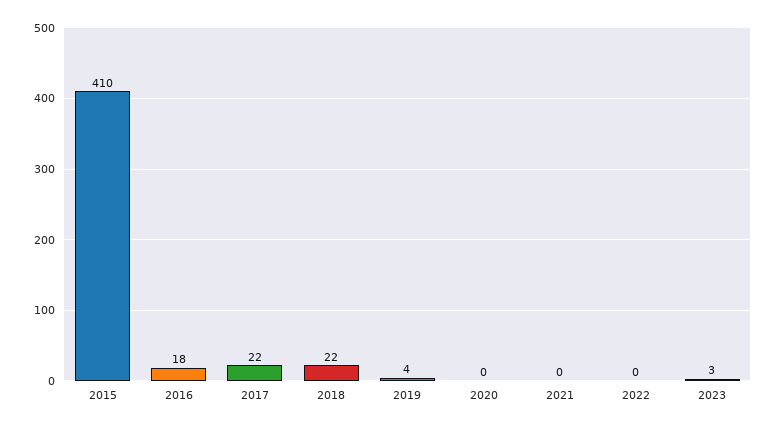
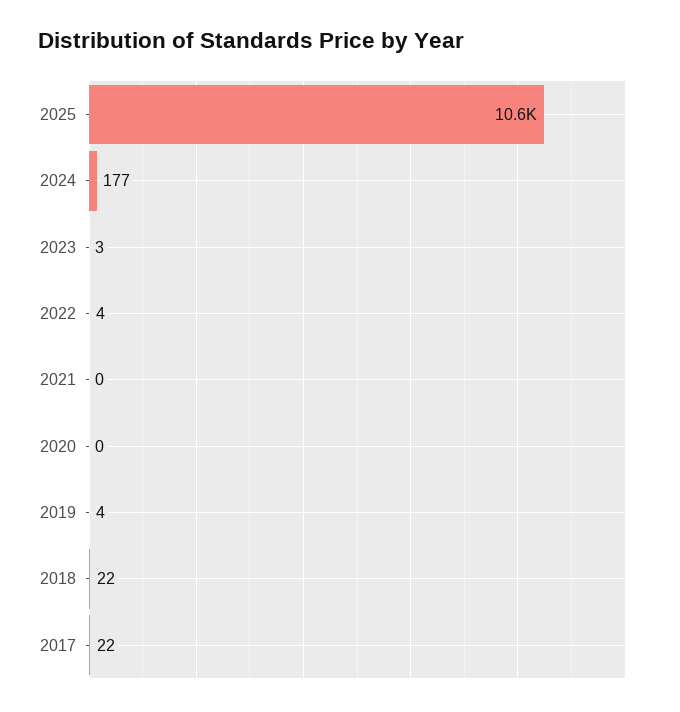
2015: 410 -> none
2016: 18 -> none
2022: 0 -> 4
2025: none -> 10600
2024: none -> 177

